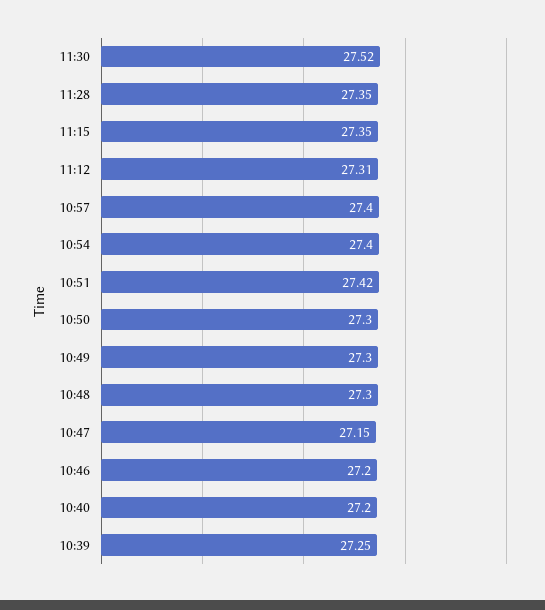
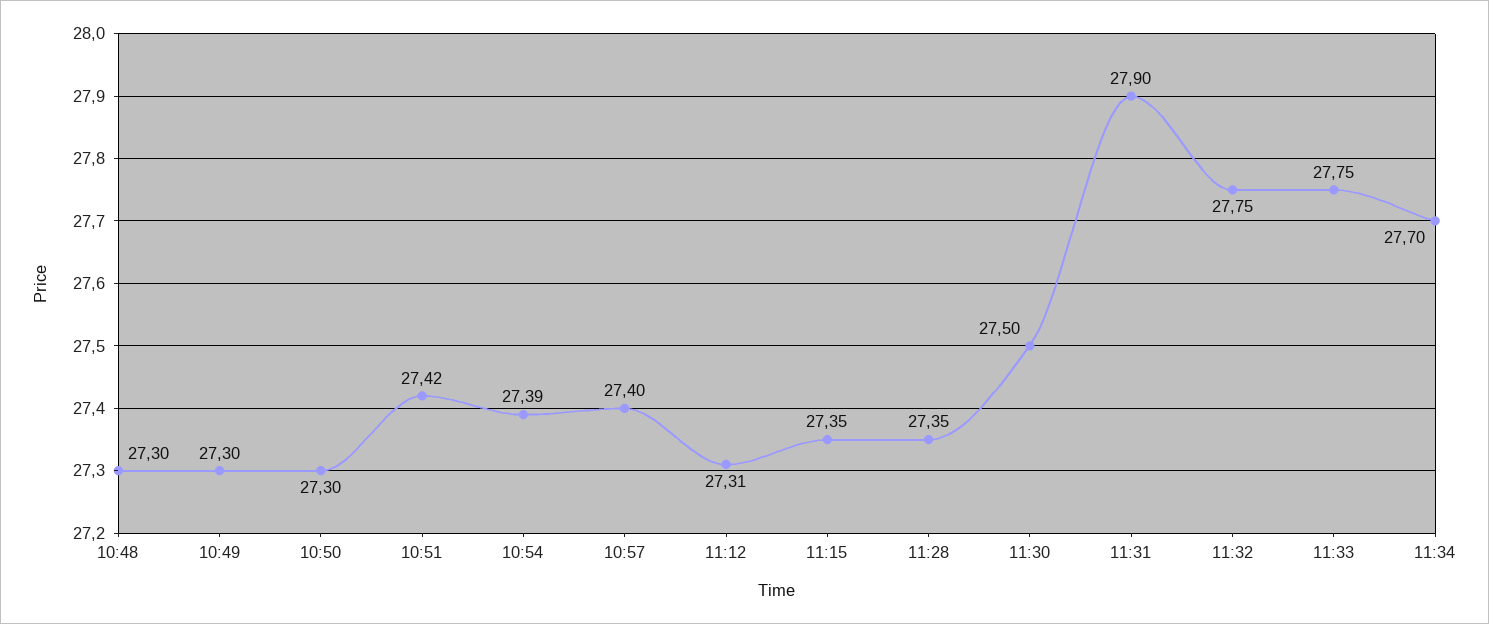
11:30: 27.52 -> 27.5
10:54: 27.4 -> 27.39
10:47: 27.15 -> none
10:46: 27.2 -> none
10:40: 27.2 -> none
10:39: 27.25 -> none
11:31: none -> 27.9
11:32: none -> 27.75
11:33: none -> 27.75
11:34: none -> 27.7

